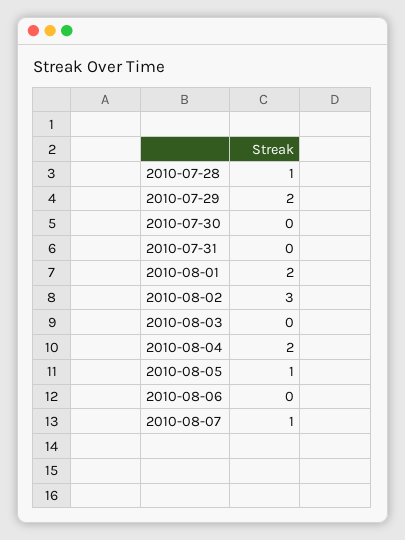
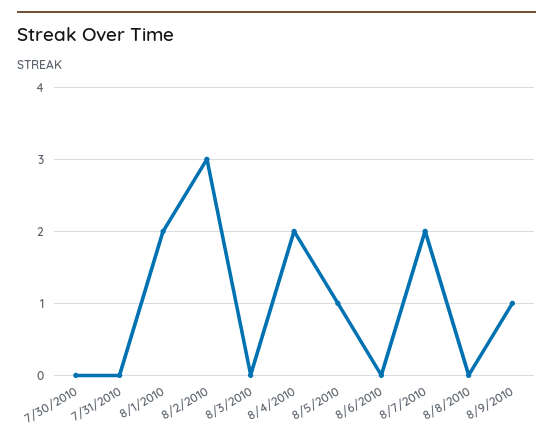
2010-07-28: 1 -> none
2010-07-29: 2 -> none
2010-08-07: 1 -> 2
8/8/2010: none -> 0
8/9/2010: none -> 1

